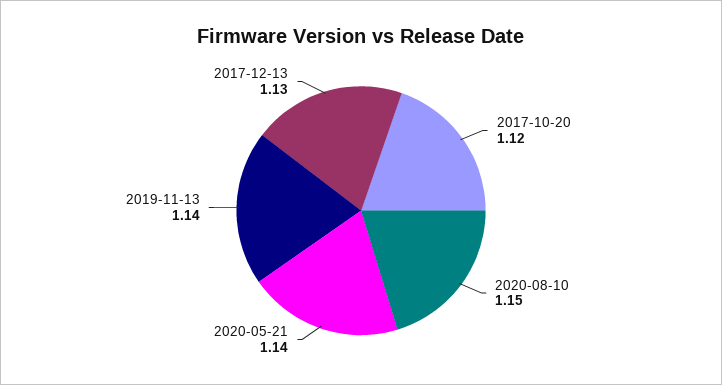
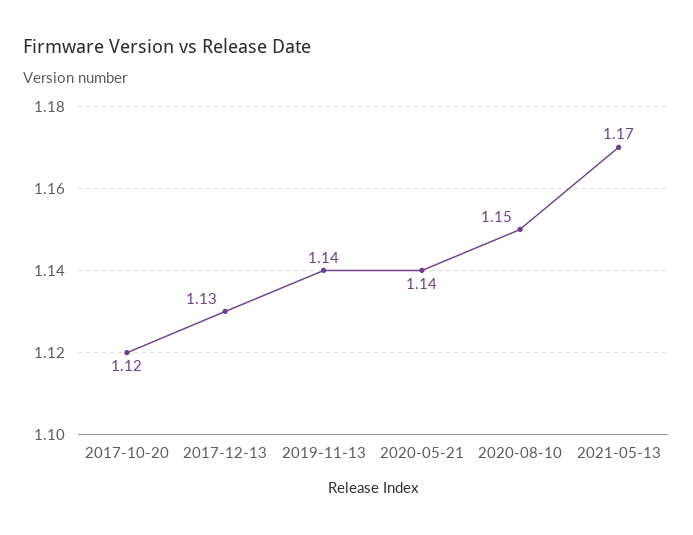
2021-05-13: none -> 1.17

